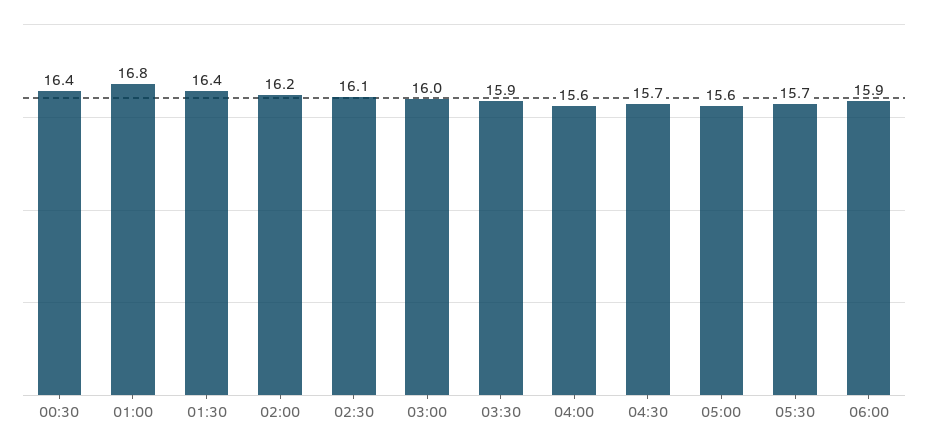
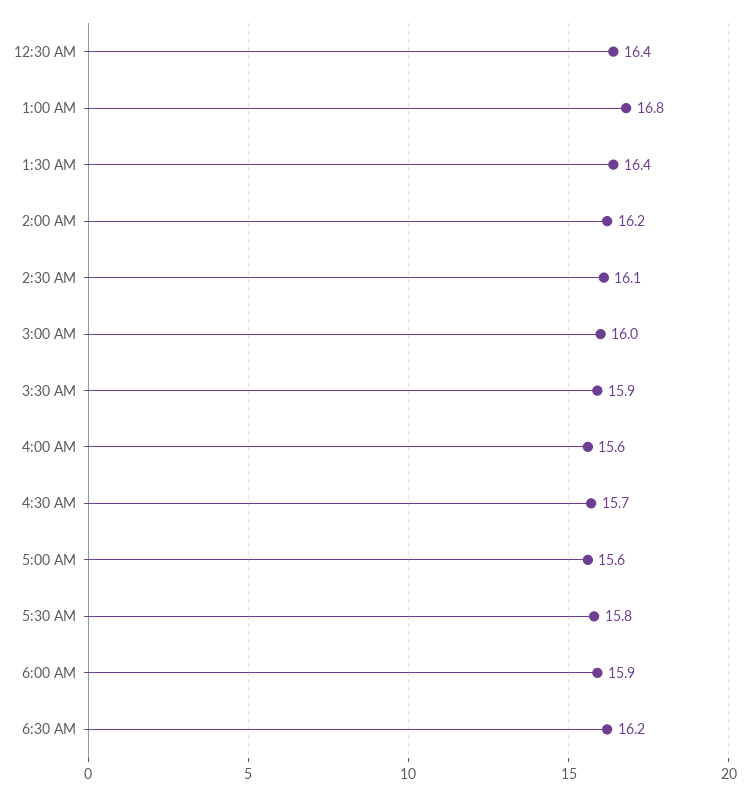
05:30: 15.7 -> 15.8
6:30 AM: none -> 16.2

